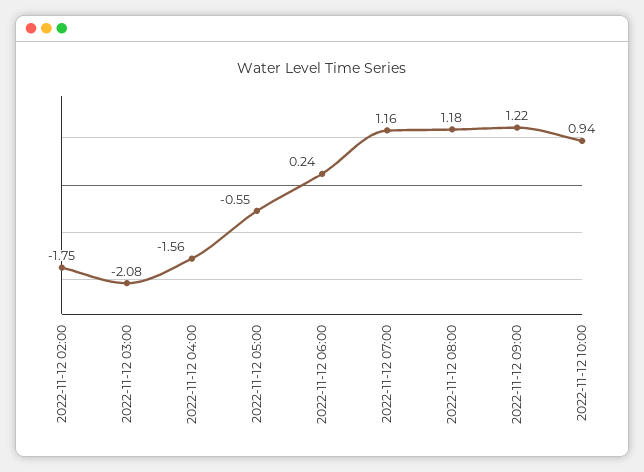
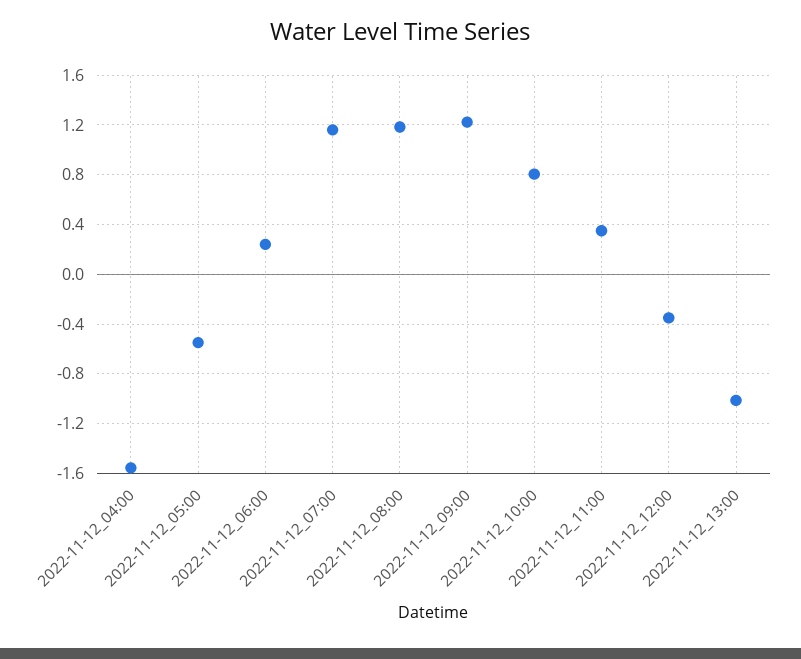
2022-11-12 02:00: -1.75 -> none
2022-11-12 03:00: -2.08 -> none
2022-11-12 10:00: 0.94 -> 0.8
2022-11-12_11:00: none -> 0.35
2022-11-12_12:00: none -> -0.35
2022-11-12_13:00: none -> -1

